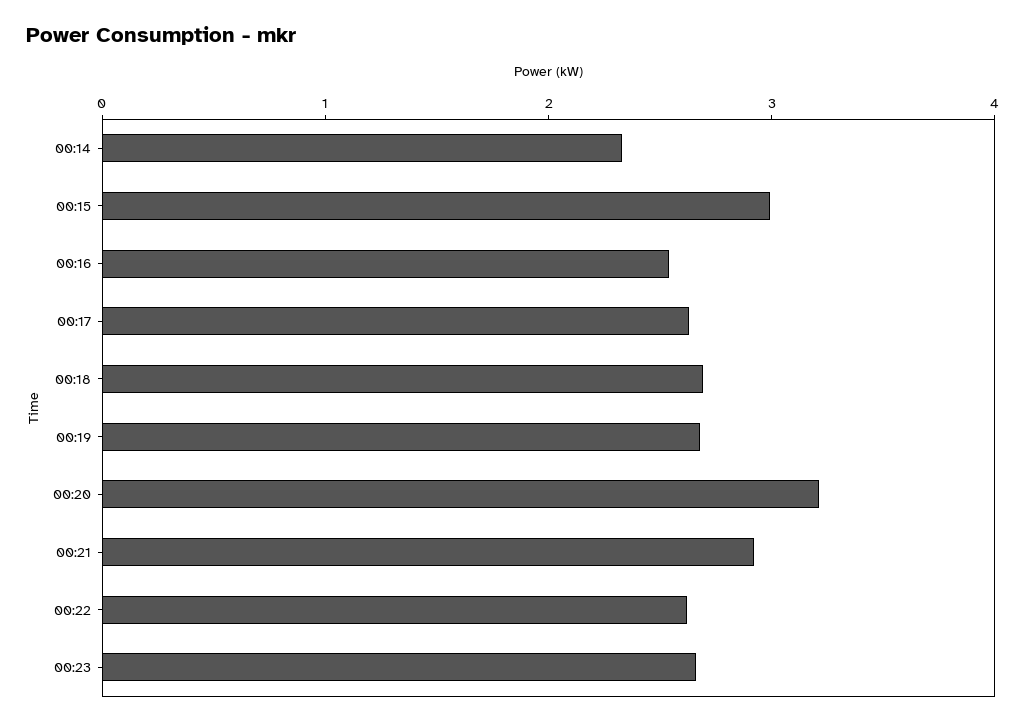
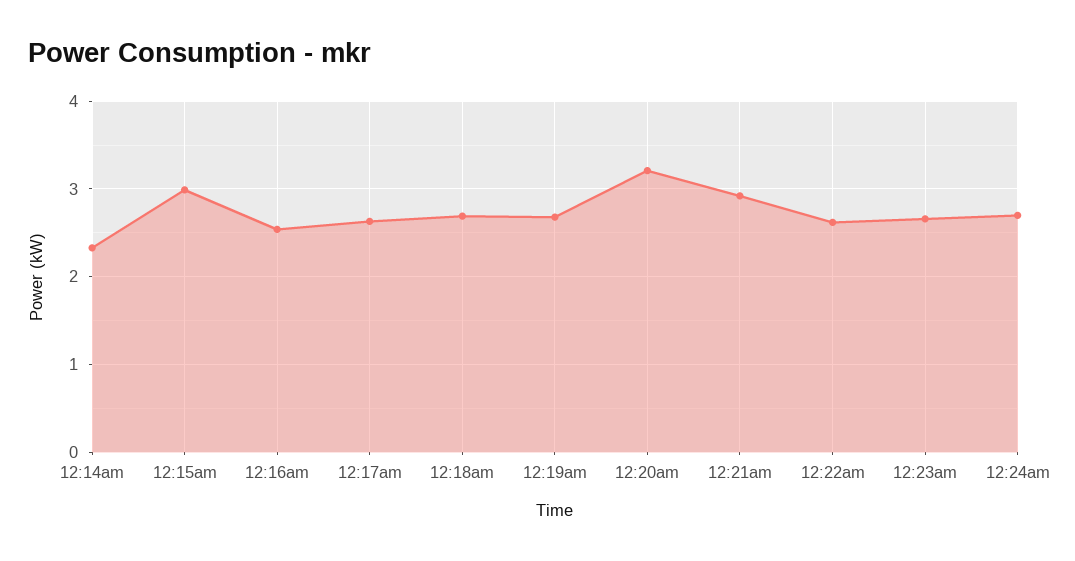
12:24am: none -> 2.7

